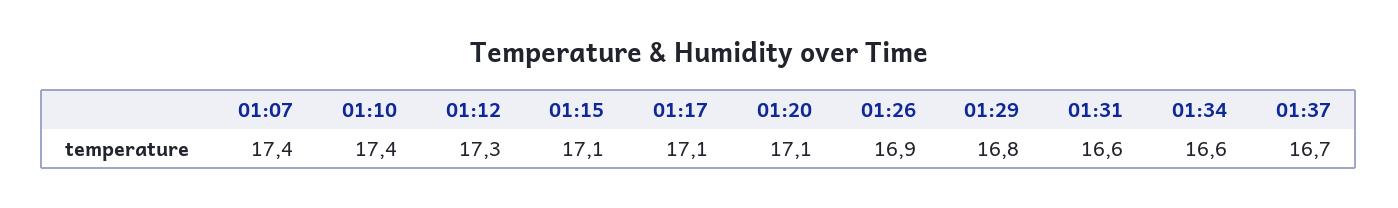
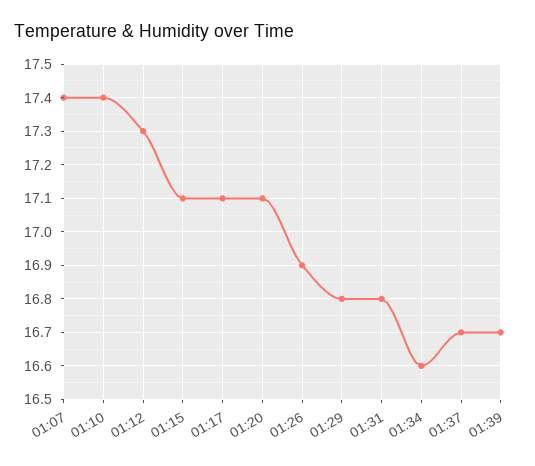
01:31: 16.6 -> 16.8
01:39: none -> 16.7

